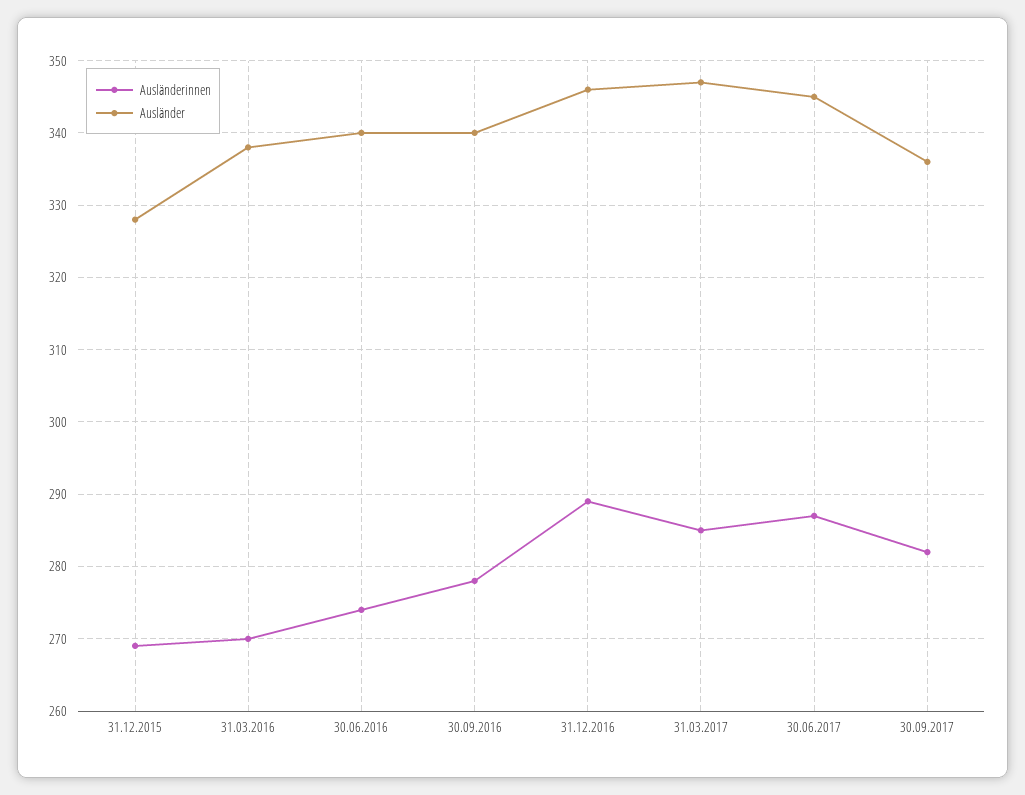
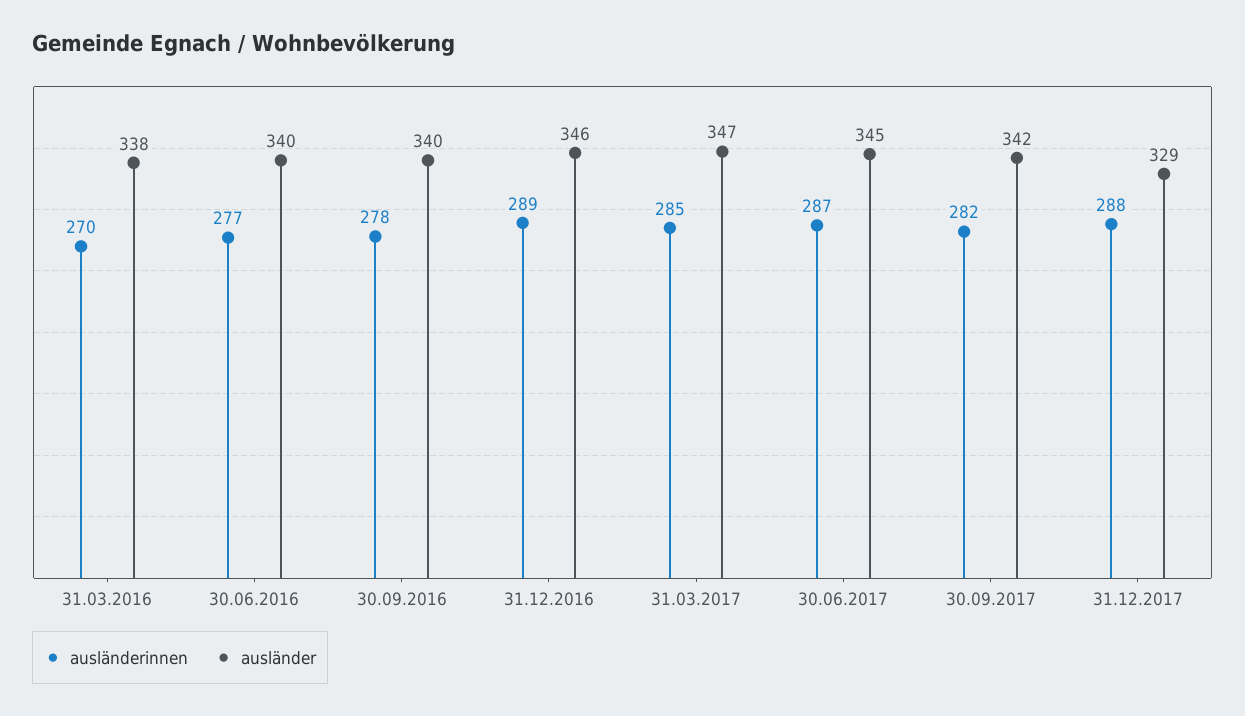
Ausländerinnen, 31.12.2015: 269 -> none
Ausländer, 31.12.2015: 328 -> none
Ausländerinnen, 30.06.2016: 274 -> 277
Ausländer, 30.09.2017: 336 -> 342
Ausländerinnen, 31.12.2017: none -> 288
Ausländer, 31.12.2017: none -> 329

